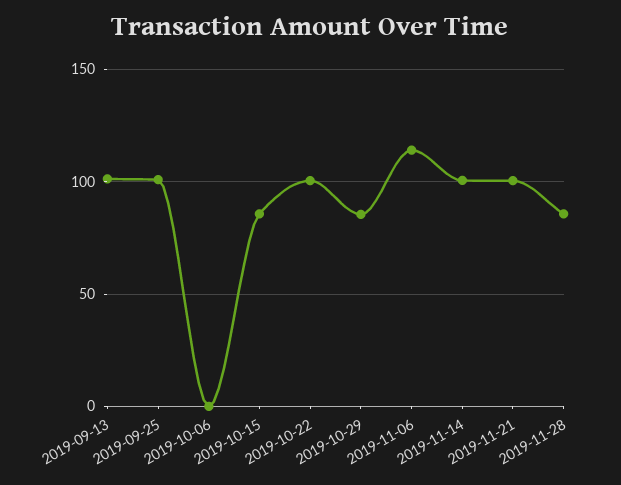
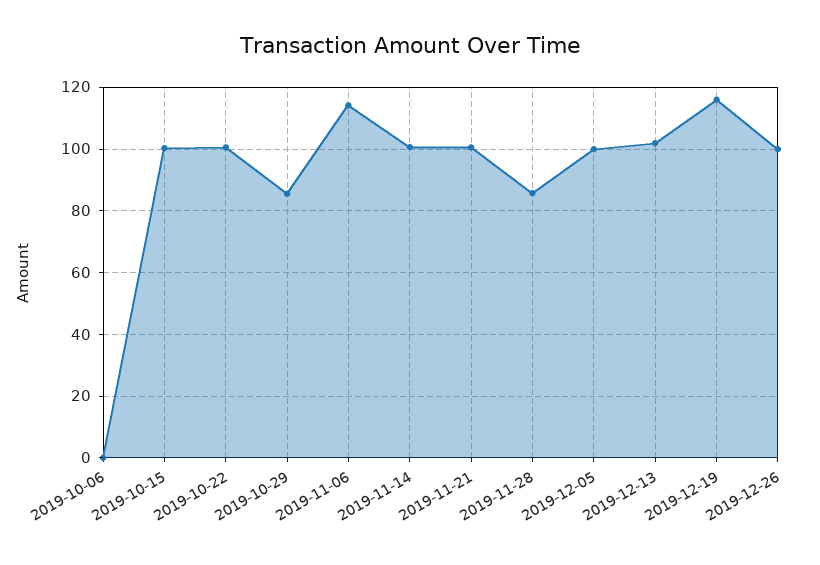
2019-09-13: 100 -> none
2019-09-25: 100 -> none
2019-10-15: 85 -> 100
2019-12-05: none -> 100
2019-12-13: none -> 102
2019-12-19: none -> 116
2019-12-26: none -> 100

